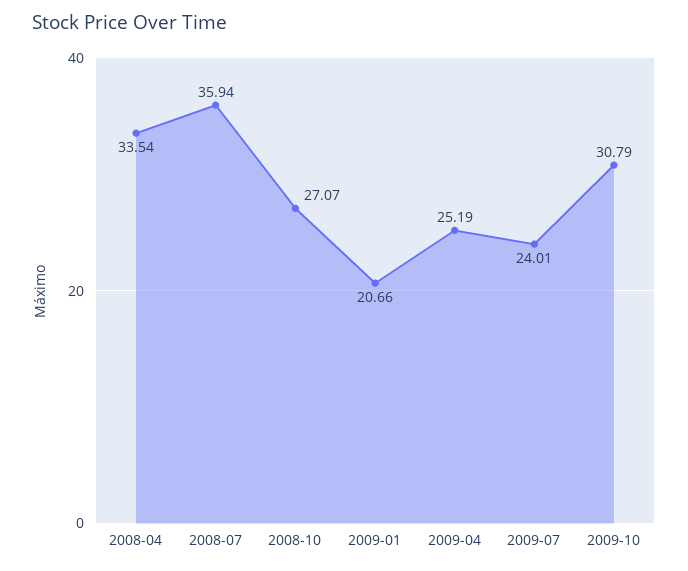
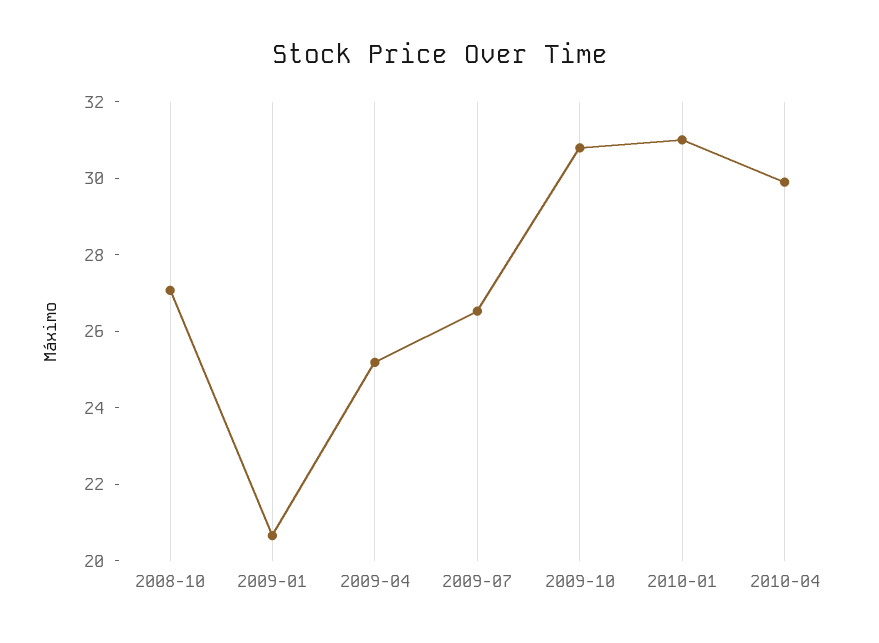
2008-04: 33.54 -> none
2008-07: 35.94 -> none
2009-07: 24.01 -> 26.5
2010-01: none -> 31
2010-04: none -> 30

